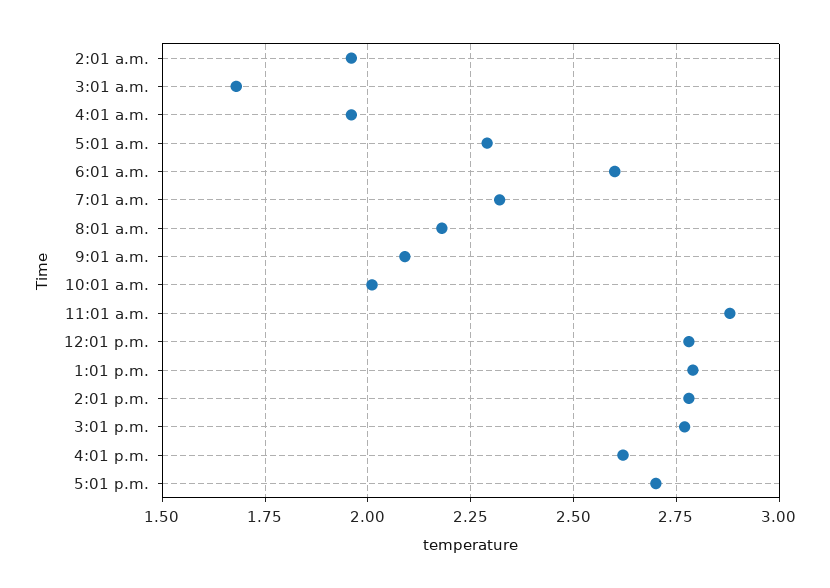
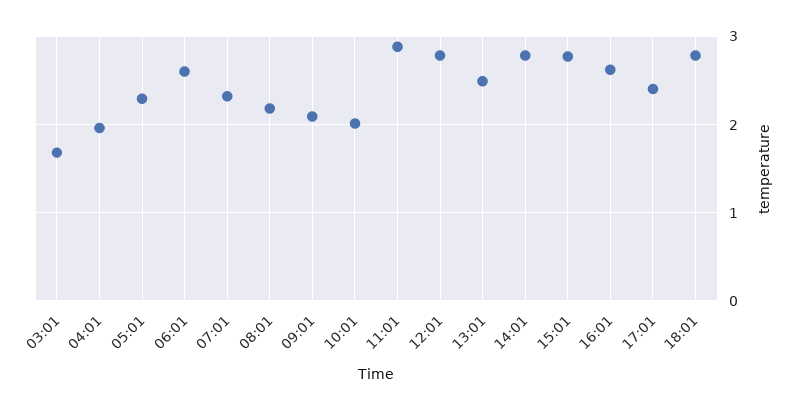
2:01 a.m.: 1.95 -> none
1:01 p.m.: 2.8 -> 2.5
5:01 p.m.: 2.7 -> 2.4
18:01: none -> 2.8

